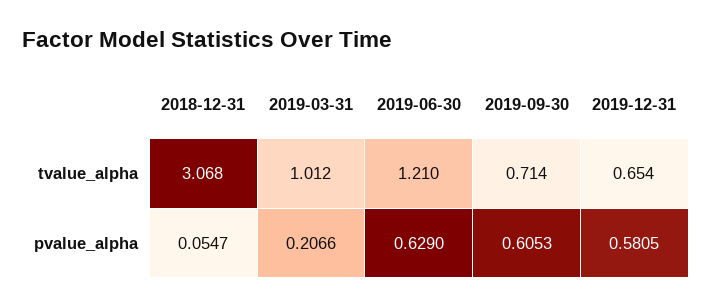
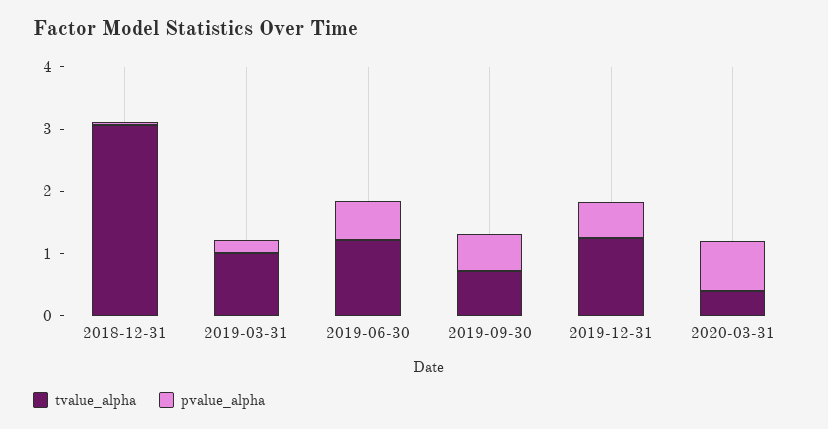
tvalue_alpha, 2019-12-31: 0.654 -> 1.2
tvalue_alpha, 2020-03-31: none -> 0.4
pvalue_alpha, 2020-03-31: none -> 0.8

